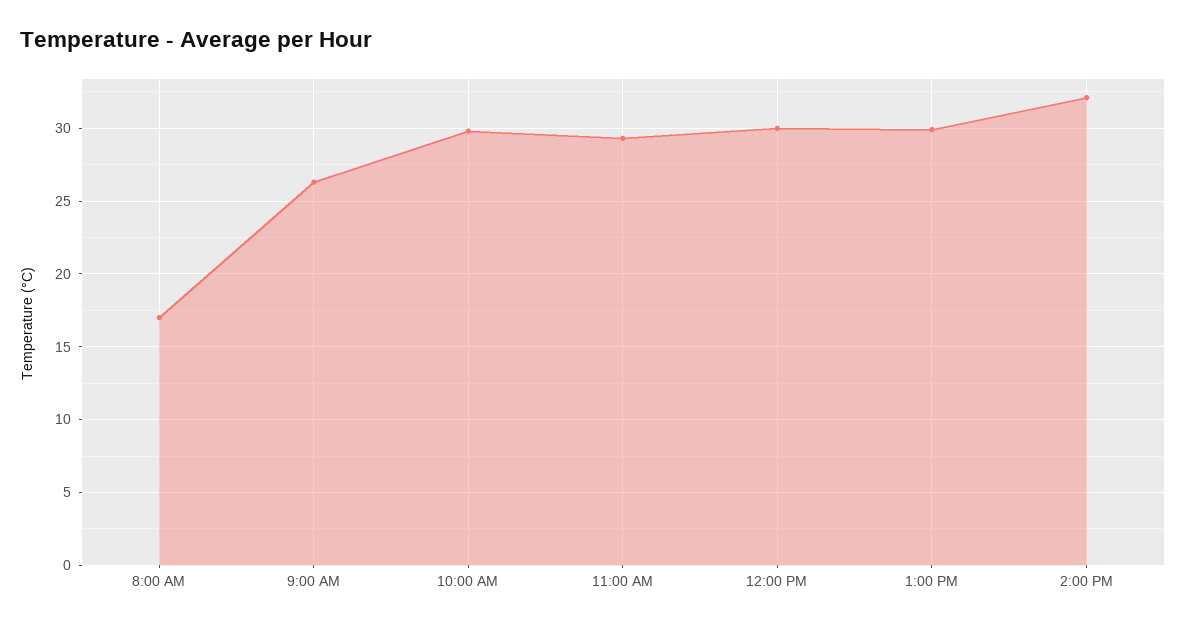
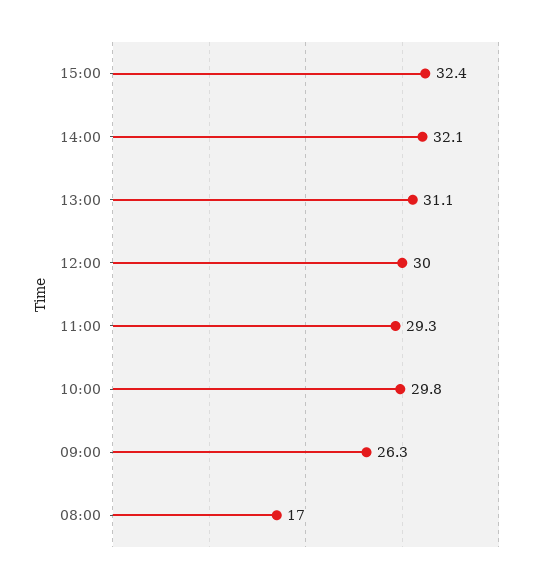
1:00 PM: 30 -> 31.1
15:00: none -> 32.4

